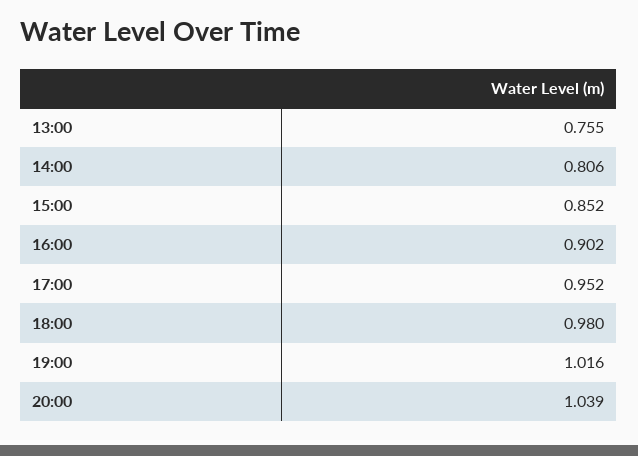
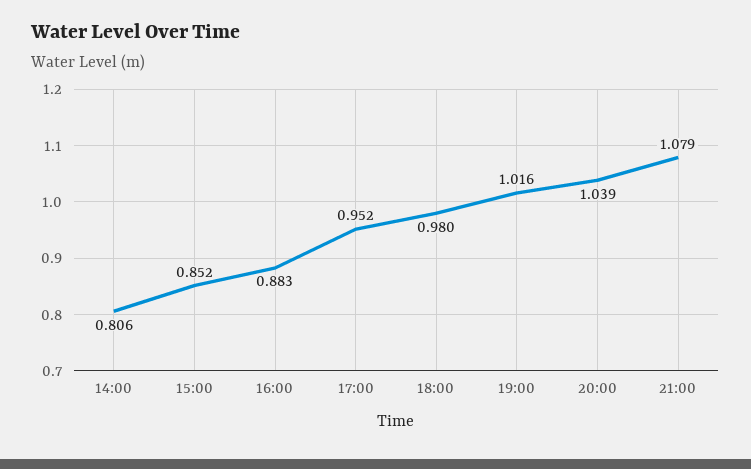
13:00: 0.755 -> none
16:00: 0.902 -> 0.883
21:00: none -> 1.079

